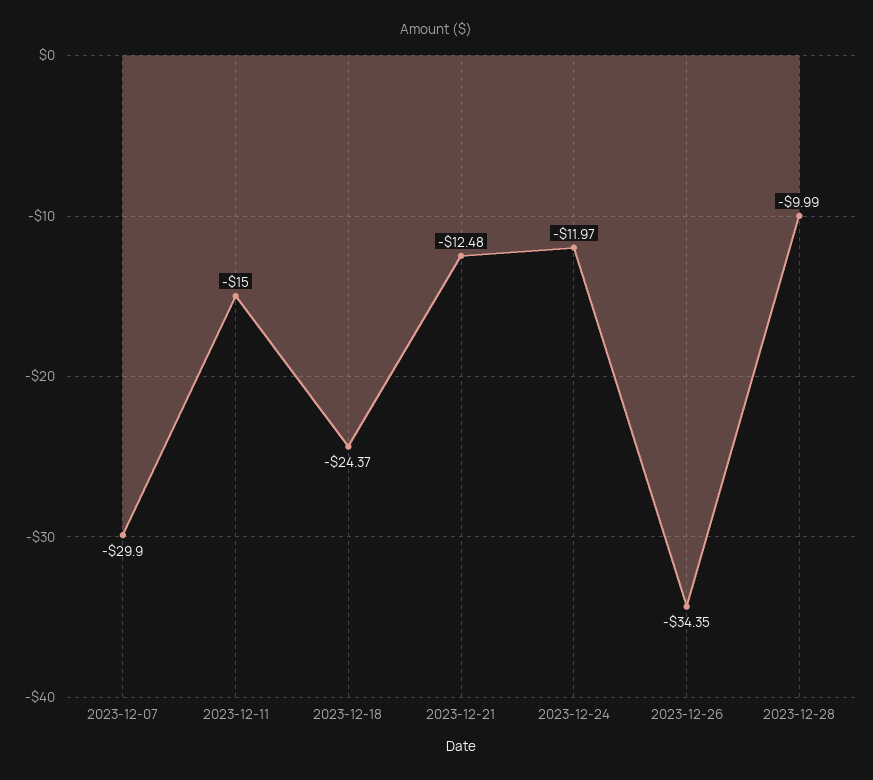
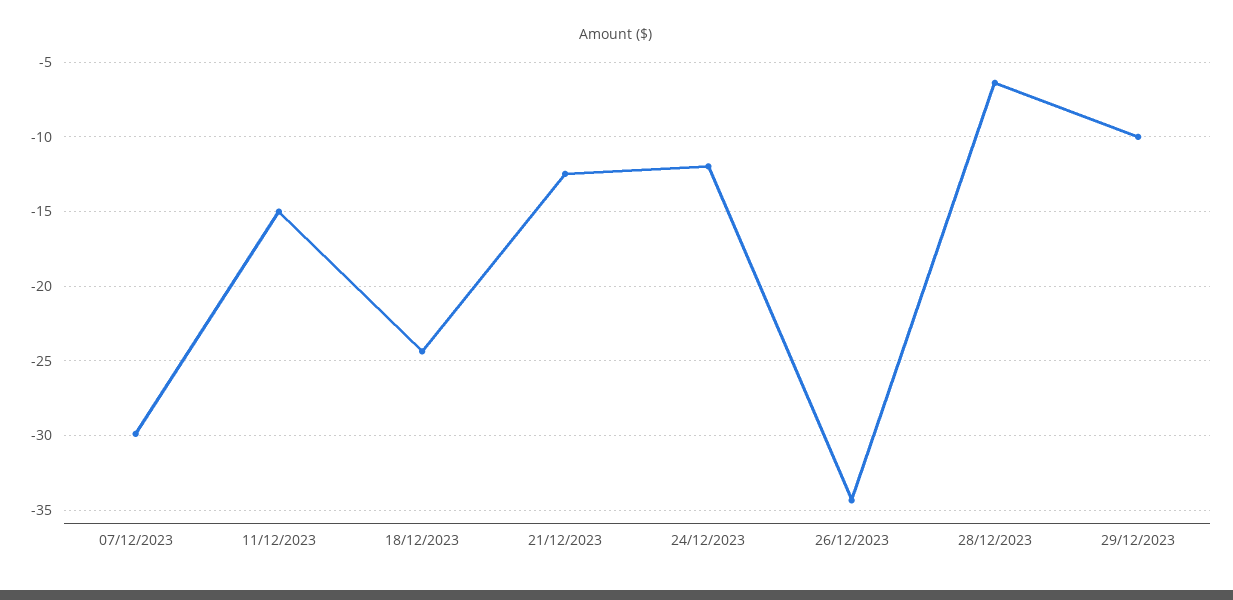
2023-12-28: -9.99 -> -6.5
29/12/2023: none -> -10

